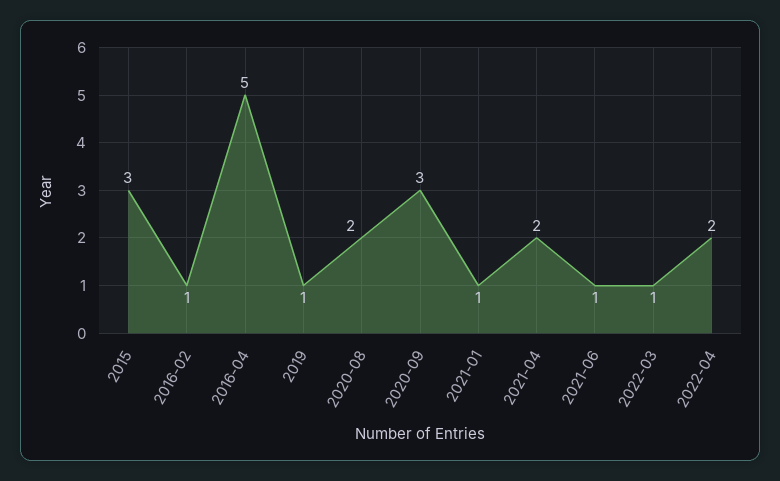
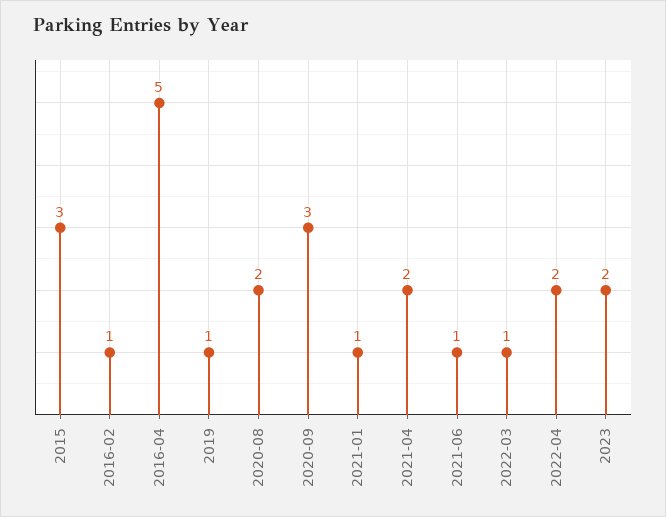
2023: none -> 2

